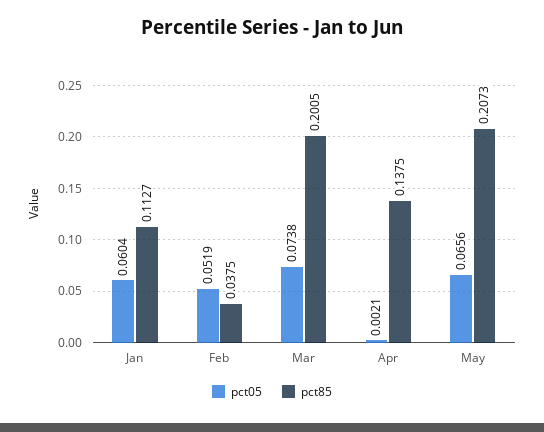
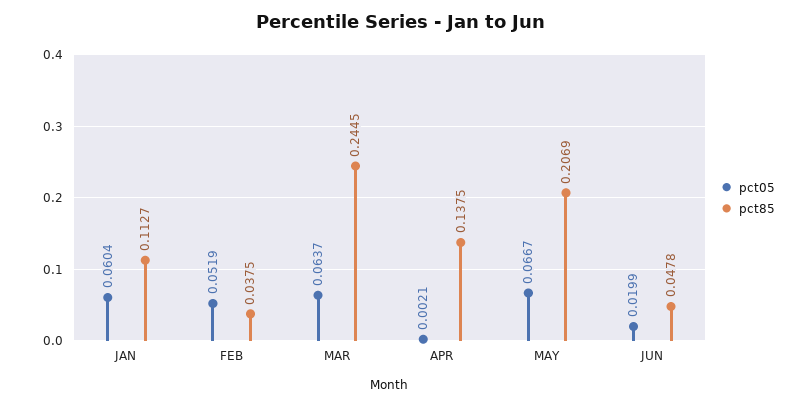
pct05, Mar: 0.0738 -> 0.0637
pct85, Mar: 0.2005 -> 0.2445
pct05, May: 0.0656 -> 0.0667
pct85, May: 0.2073 -> 0.2069
pct05, JUN: none -> 0.0199
pct85, JUN: none -> 0.0478

